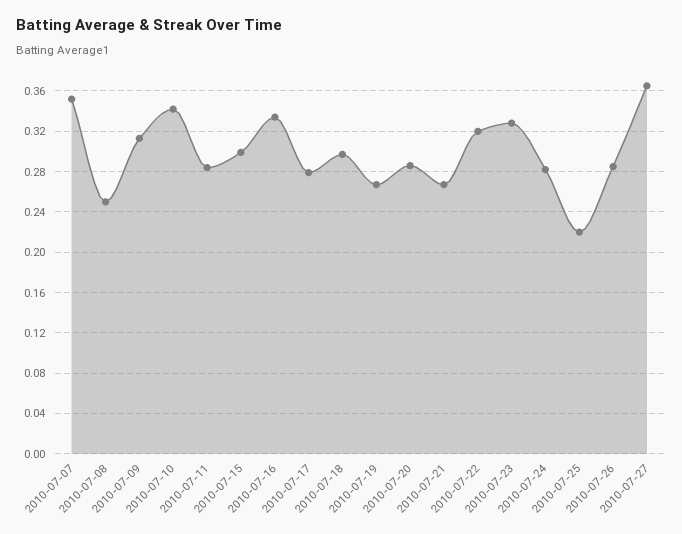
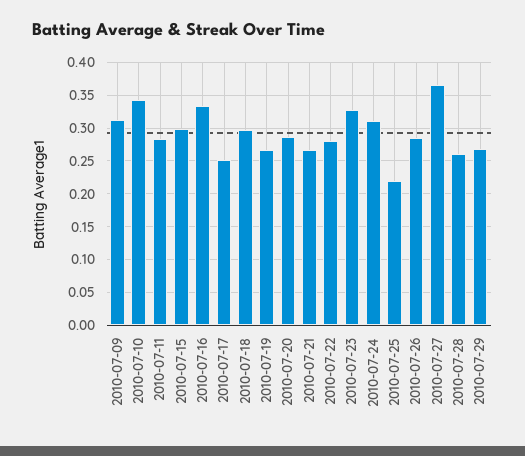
2010-07-07: 0.35 -> none
2010-07-08: 0.25 -> none
2010-07-17: 0.28 -> 0.25
2010-07-22: 0.32 -> 0.28
2010-07-24: 0.28 -> 0.31
2010-07-28: none -> 0.26
2010-07-29: none -> 0.27

